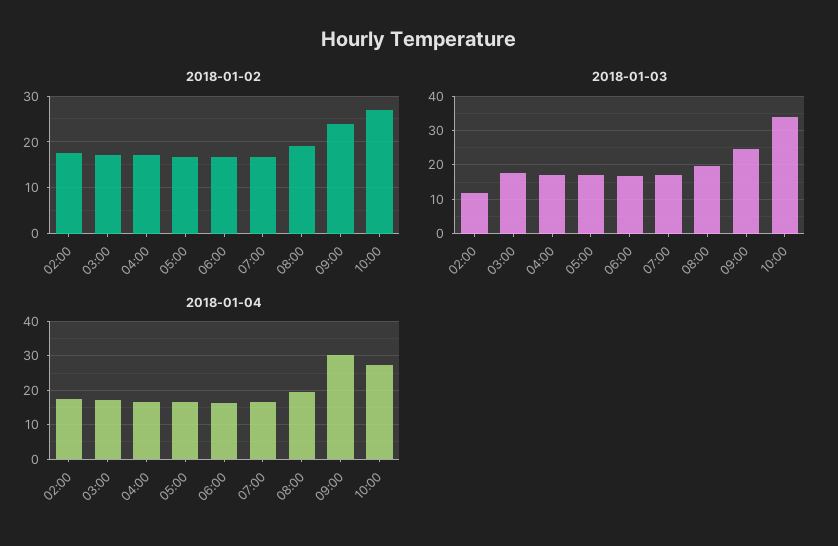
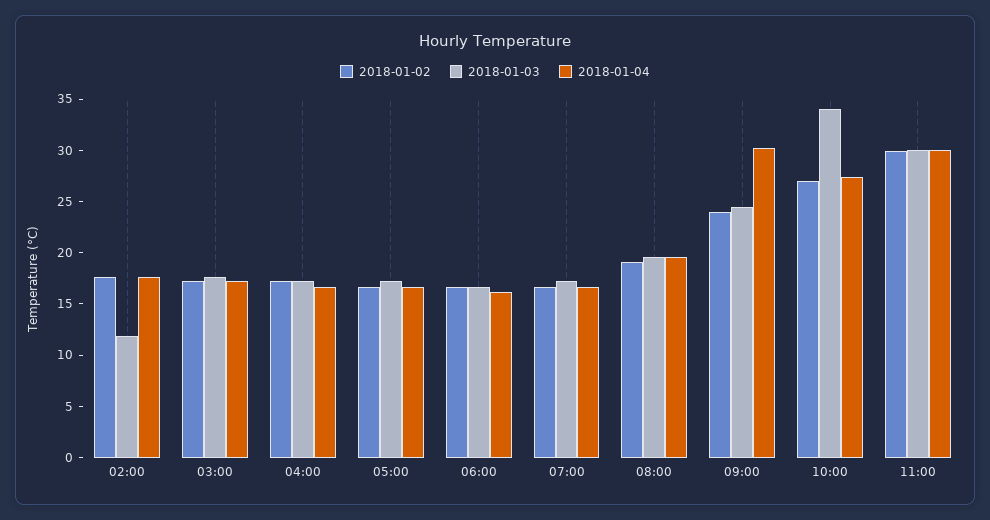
2018-01-02, 11:00: none -> 30
2018-01-03, 11:00: none -> 30
2018-01-04, 11:00: none -> 30

